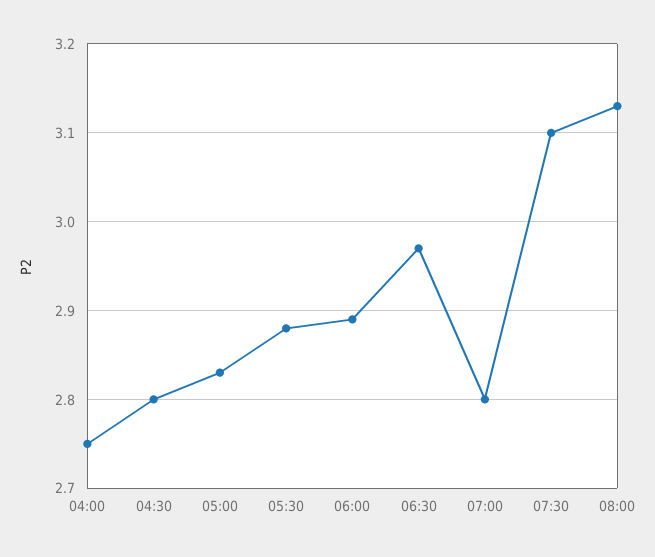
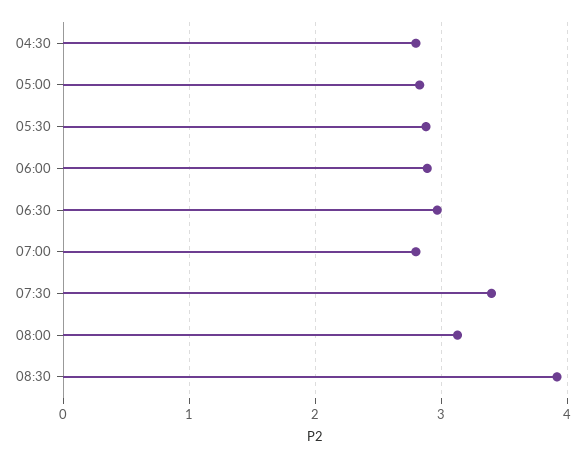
04:00: 2.75 -> none
07:30: 3.1 -> 3.4
08:30: none -> 3.9

